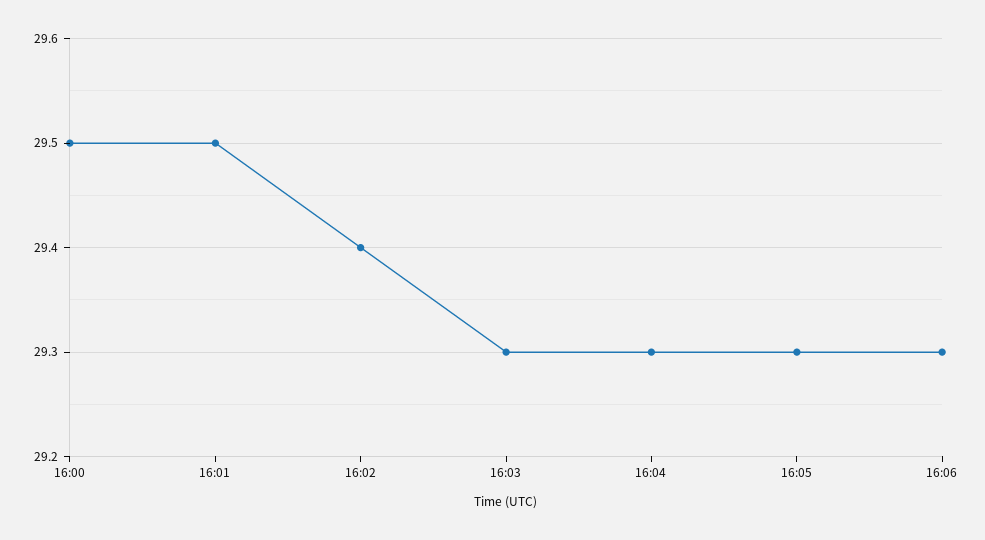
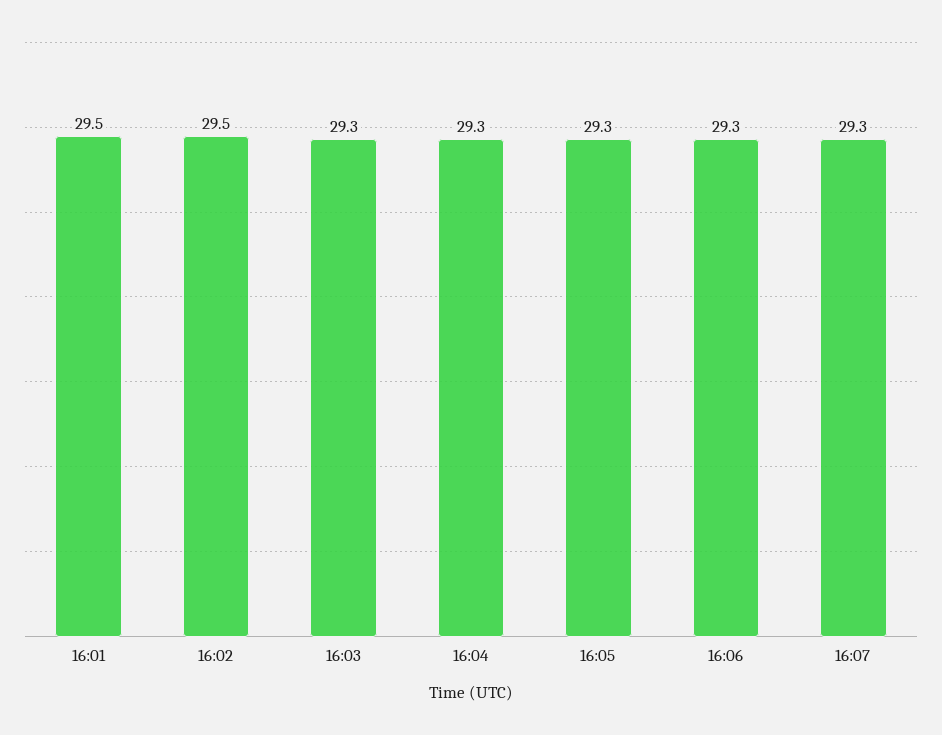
16:00: 29.5 -> none
16:02: 29.4 -> 29.5
16:07: none -> 29.3

